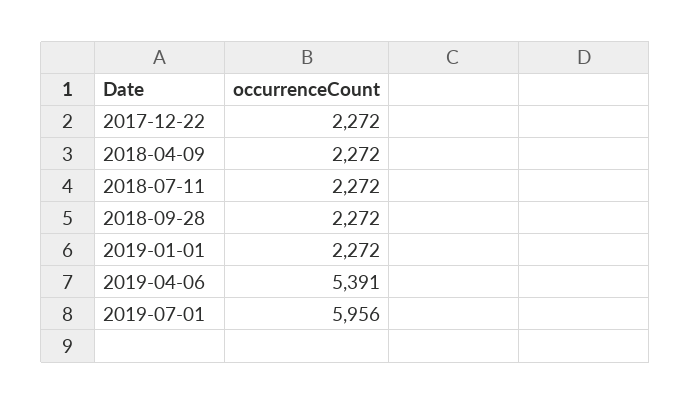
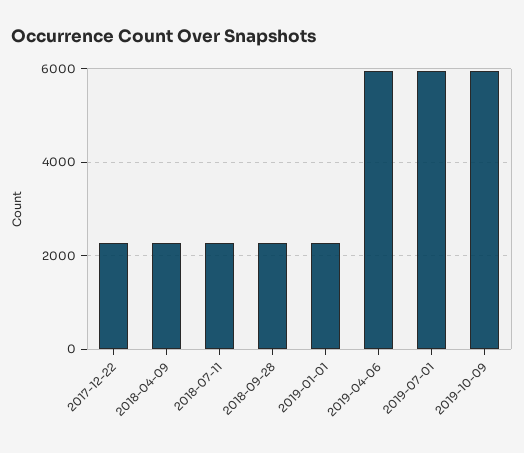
2019-04-06: 5391 -> 6000
2019-10-09: none -> 6000

